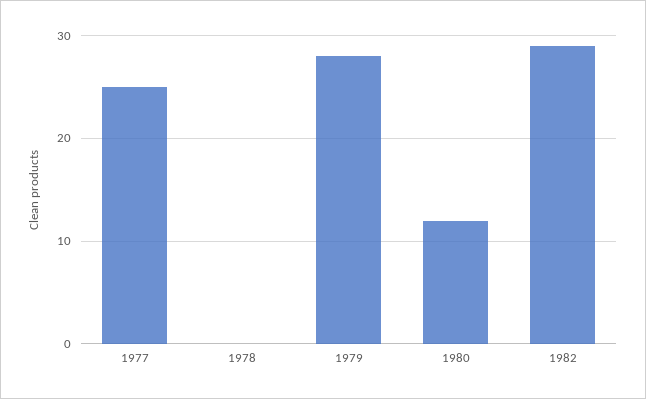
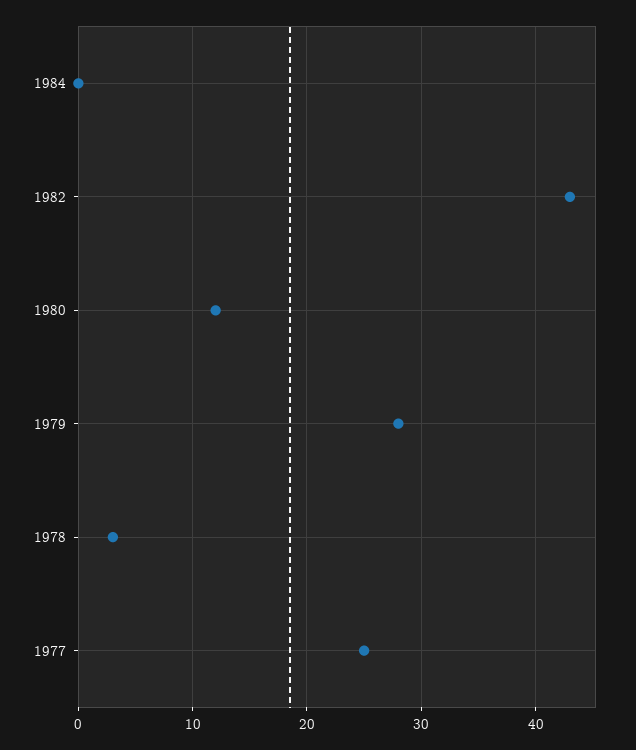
1978: 0 -> 3
1982: 29 -> 43
1984: none -> 0

